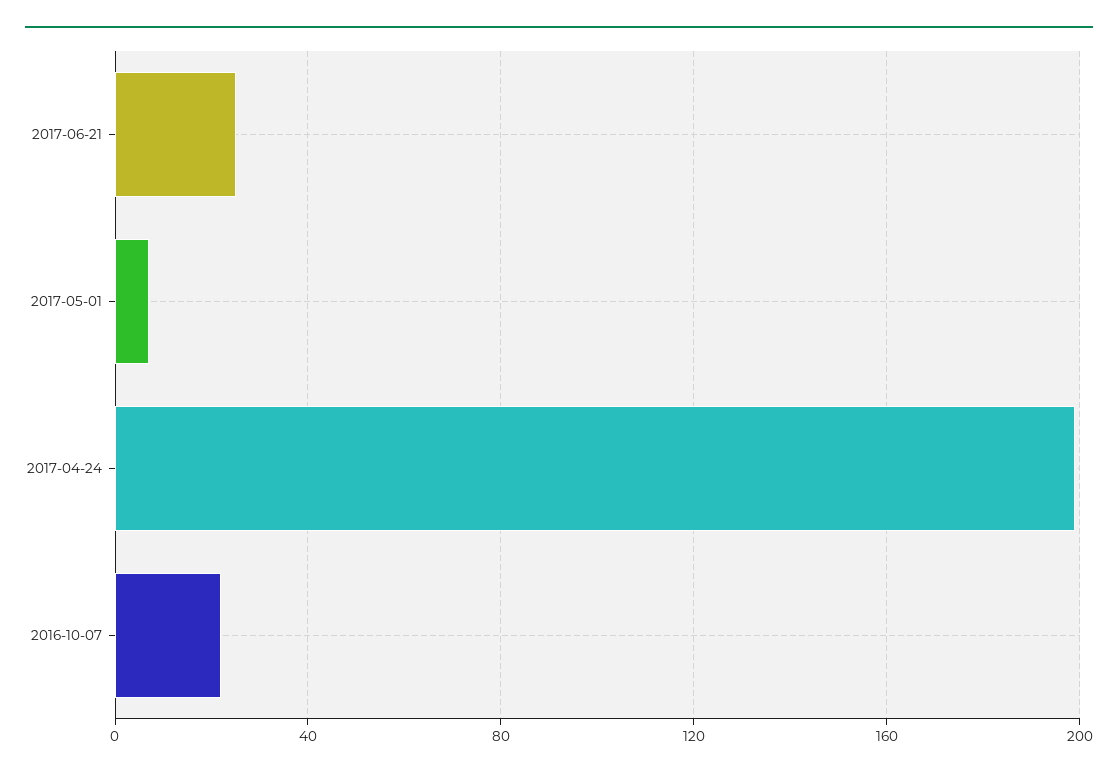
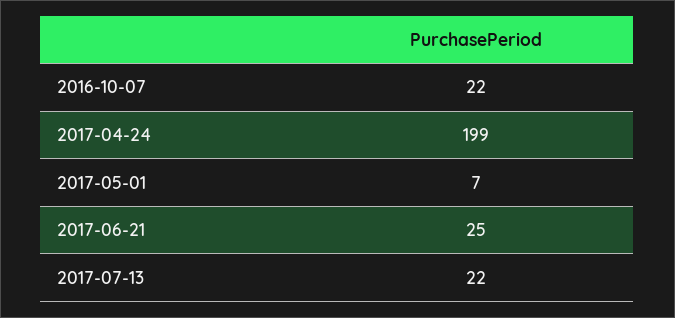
2017-07-13: none -> 22

